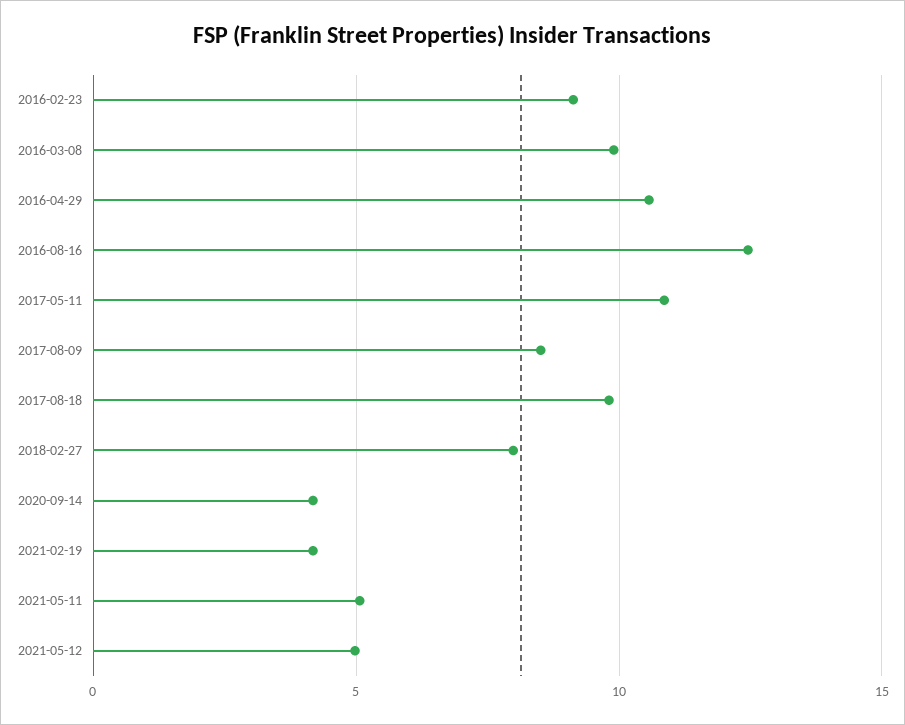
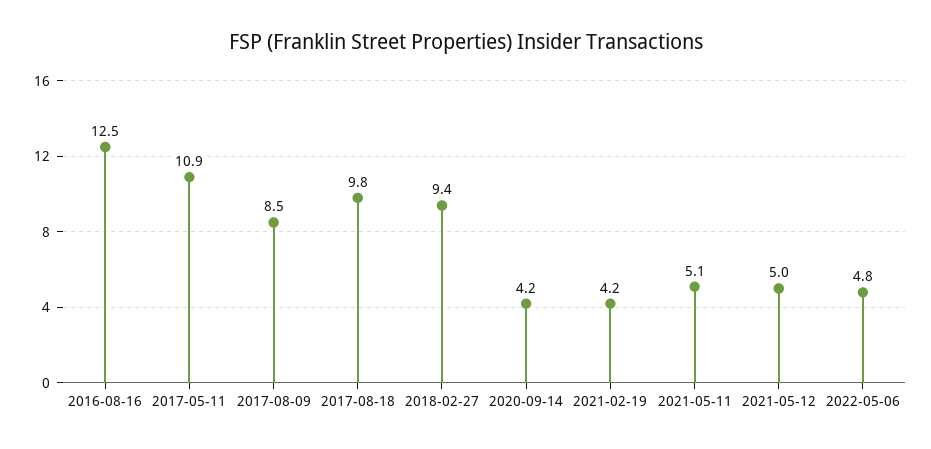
2016-02-23: 9 -> none
2016-03-08: 10 -> none
2016-04-29: 10.5 -> none
2018-02-27: 8 -> 9.4
2022-05-06: none -> 4.8

